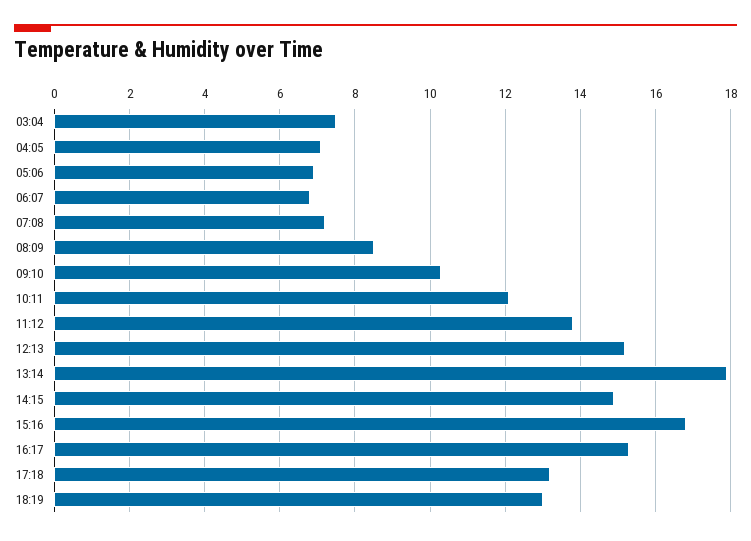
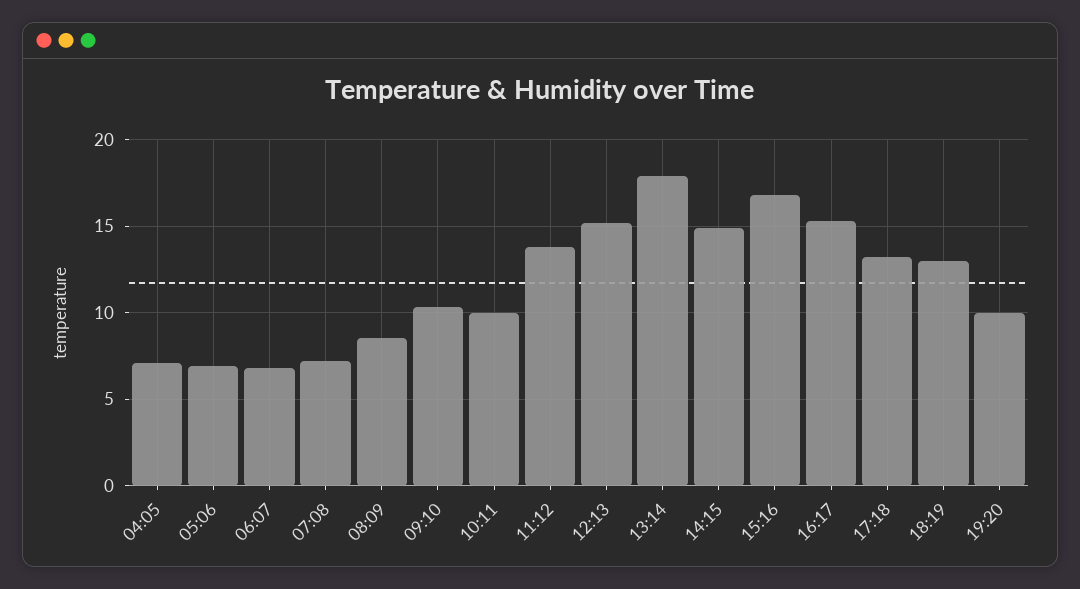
03:04: 7.5 -> none
10:11: 12 -> 10
19:20: none -> 10

